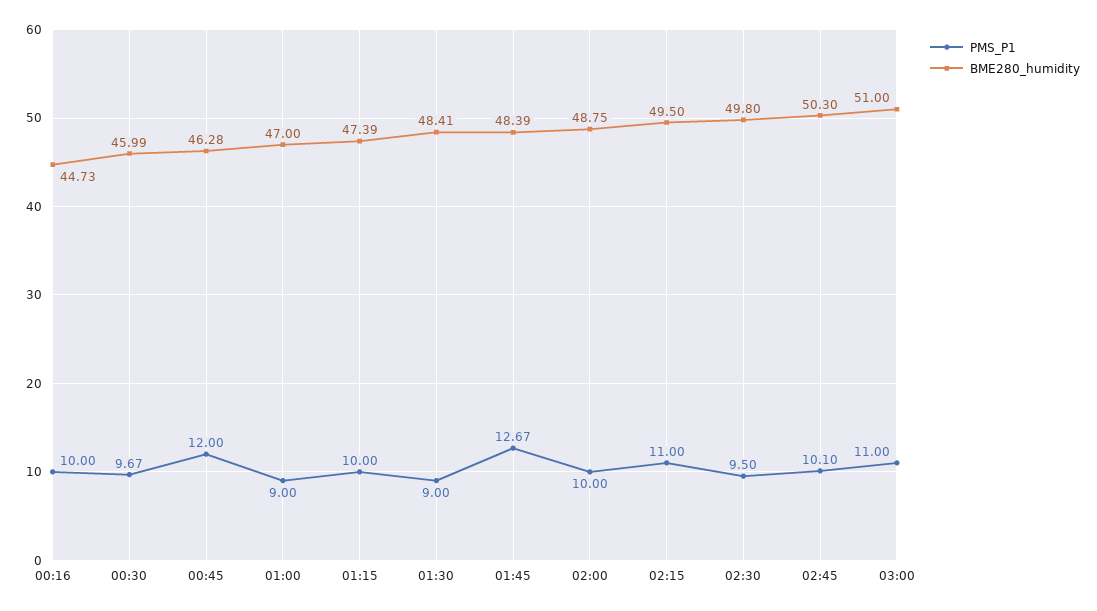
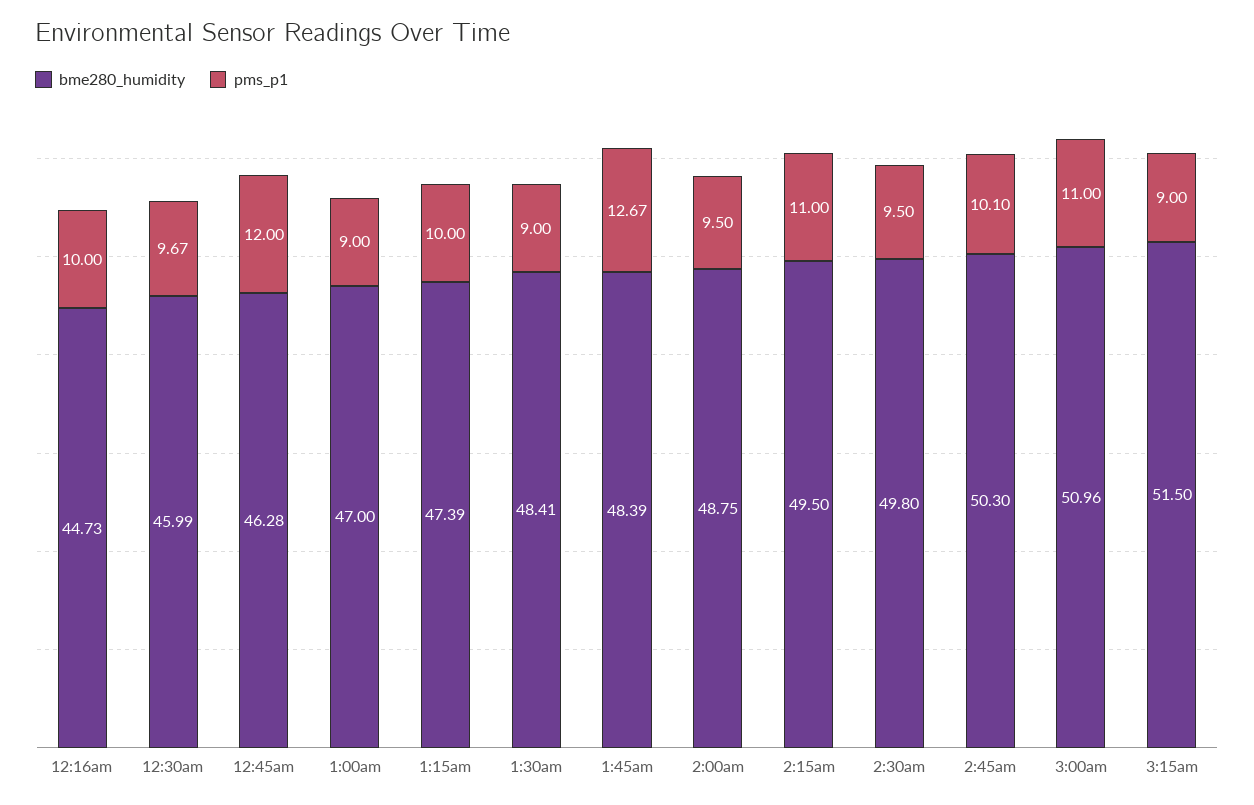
PMS_P1, 02:00: 10 -> 9.5
BME280_humidity, 03:00: 51 -> 50.96
BME280_humidity, 3:15am: none -> 51.5
PMS_P1, 3:15am: none -> 9

